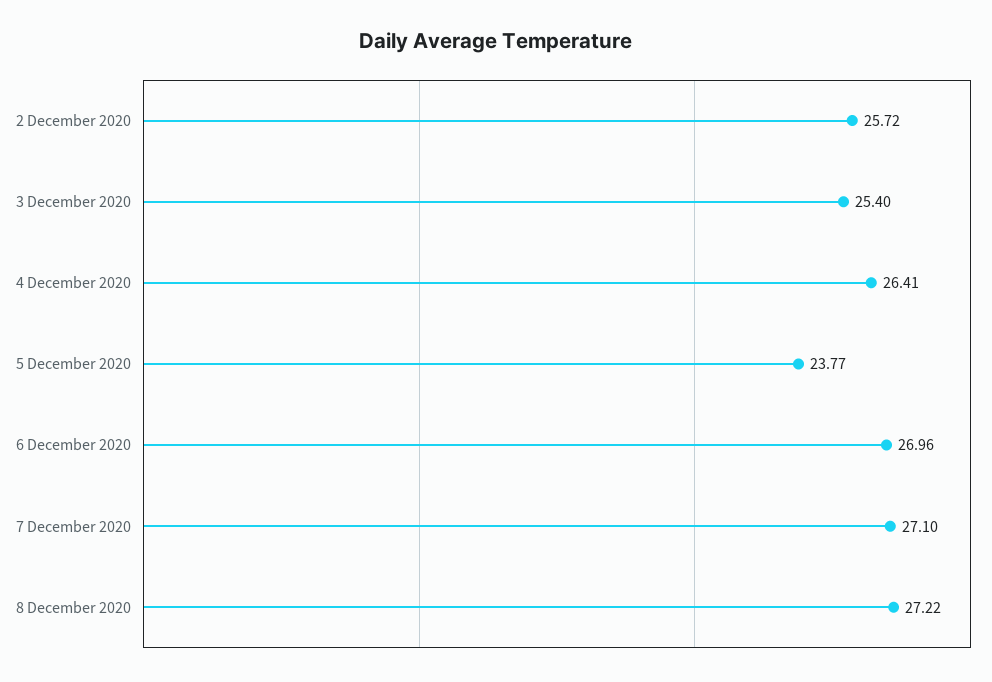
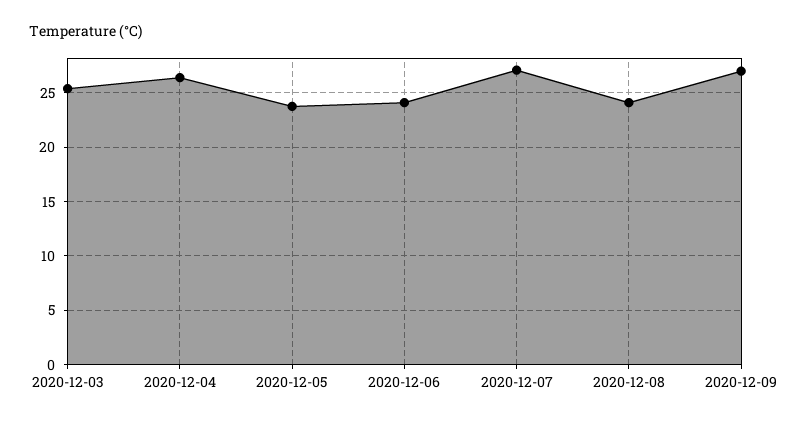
2 December 2020: 25.72 -> none
6 December 2020: 26.96 -> 24
8 December 2020: 27.22 -> 24
2020-12-09: none -> 27

